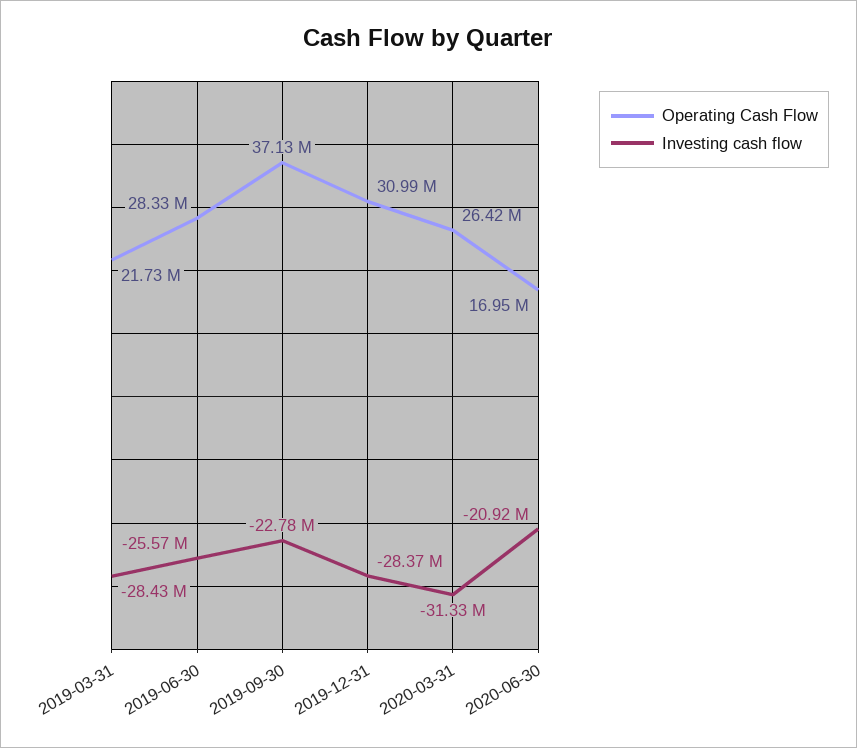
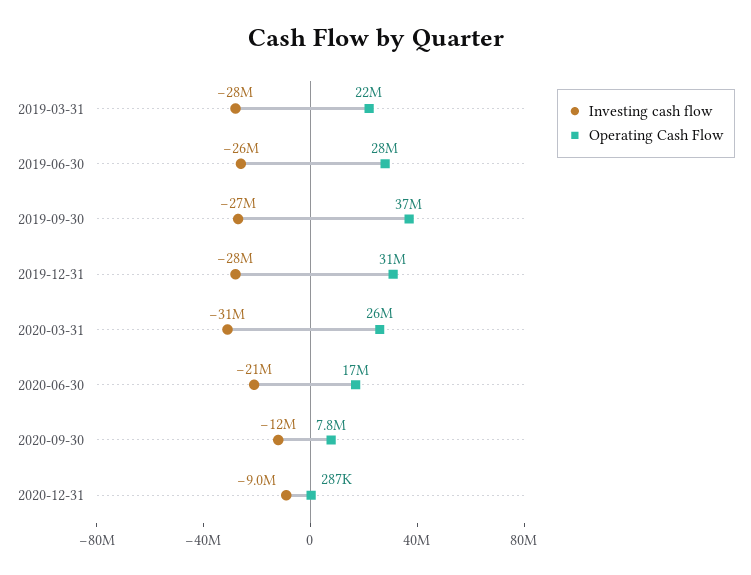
Investing cash flow, 2019-09-30: -22780000 -> -27000000
Investing cash flow, 2020-09-30: none -> -12000000
Operating Cash Flow, 2020-09-30: none -> 7800000
Investing cash flow, 2020-12-31: none -> -9000000
Operating Cash Flow, 2020-12-31: none -> 287000

